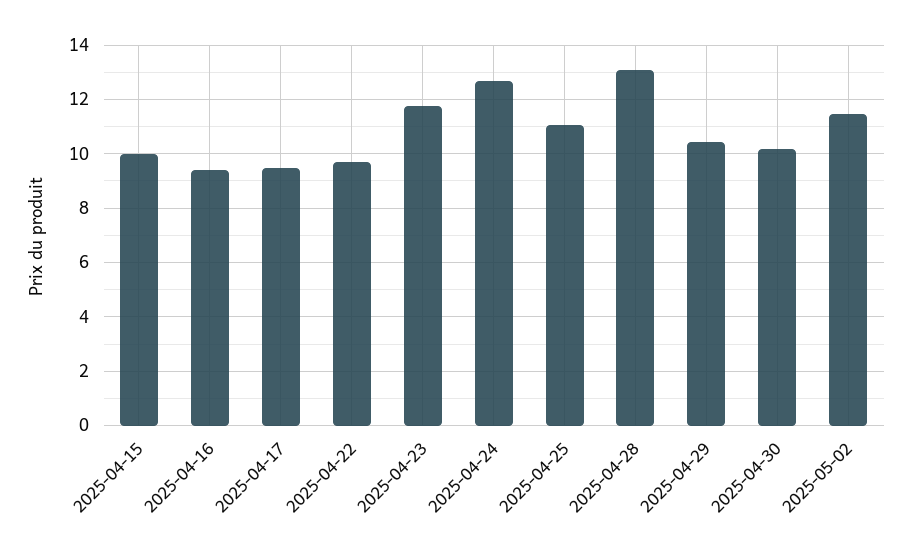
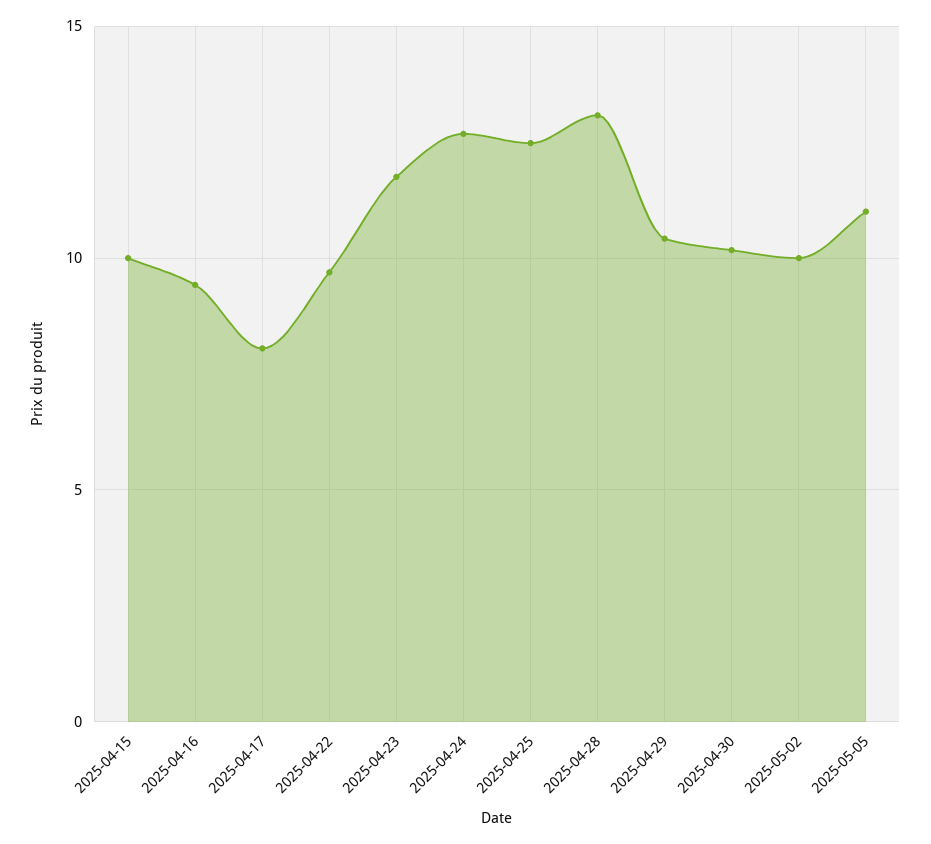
2025-04-17: 9.5 -> 8
2025-04-25: 11 -> 12.5
2025-05-02: 11.5 -> 10
2025-05-05: none -> 11

